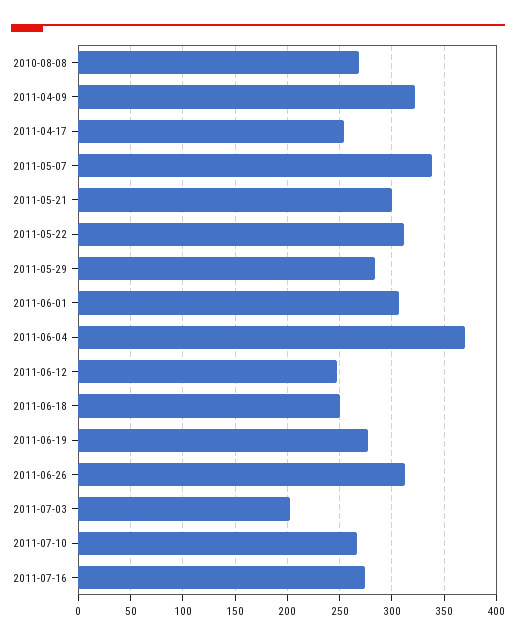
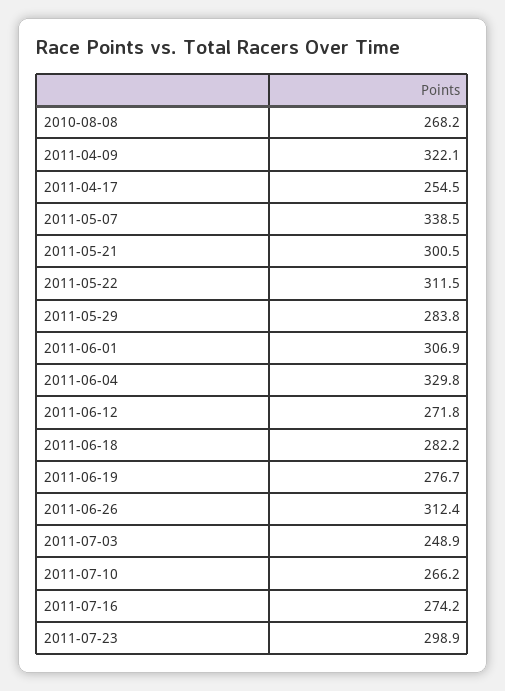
2011-06-04: 370 -> 329.8
2011-06-12: 250 -> 271.8
2011-06-18: 250 -> 282.2
2011-07-03: 200 -> 248.9
2011-07-23: none -> 298.9

